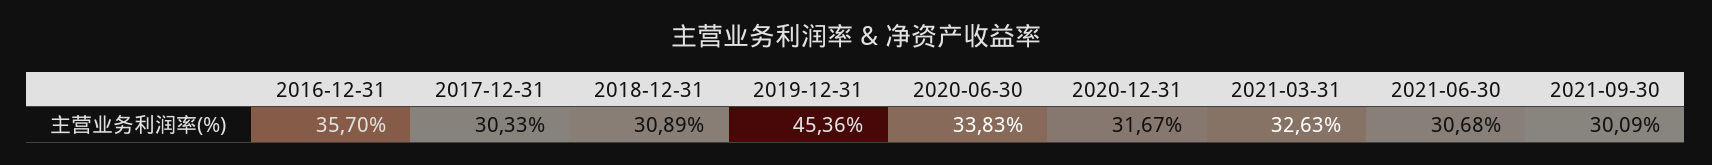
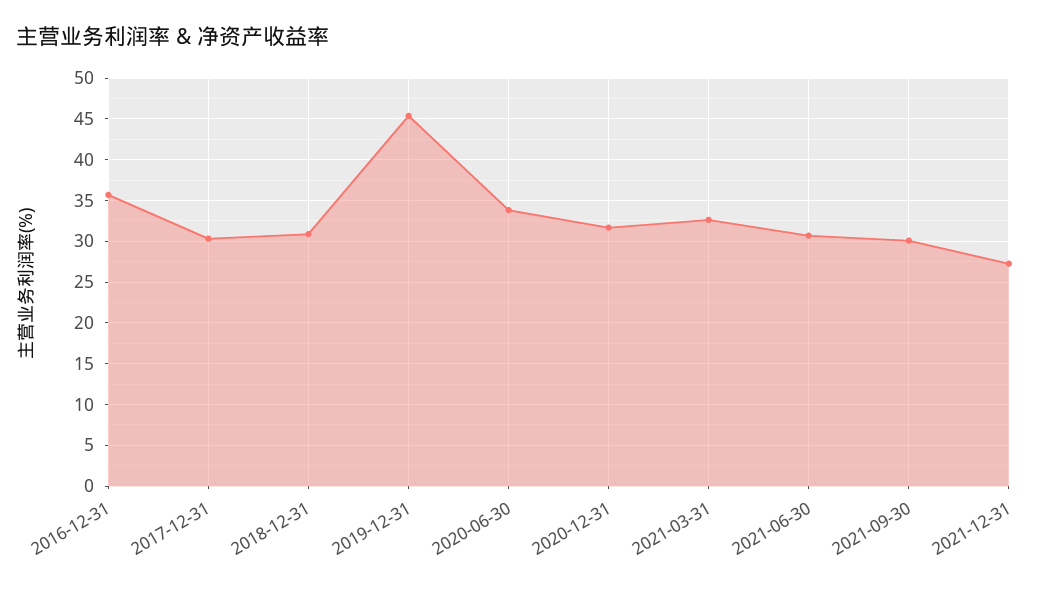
2021-12-31: none -> 27

